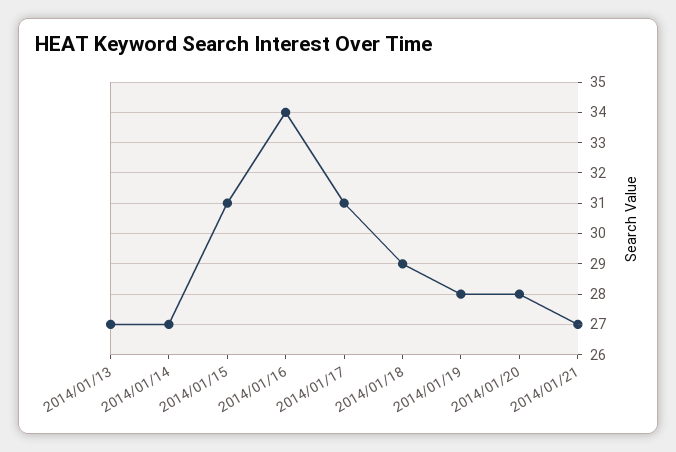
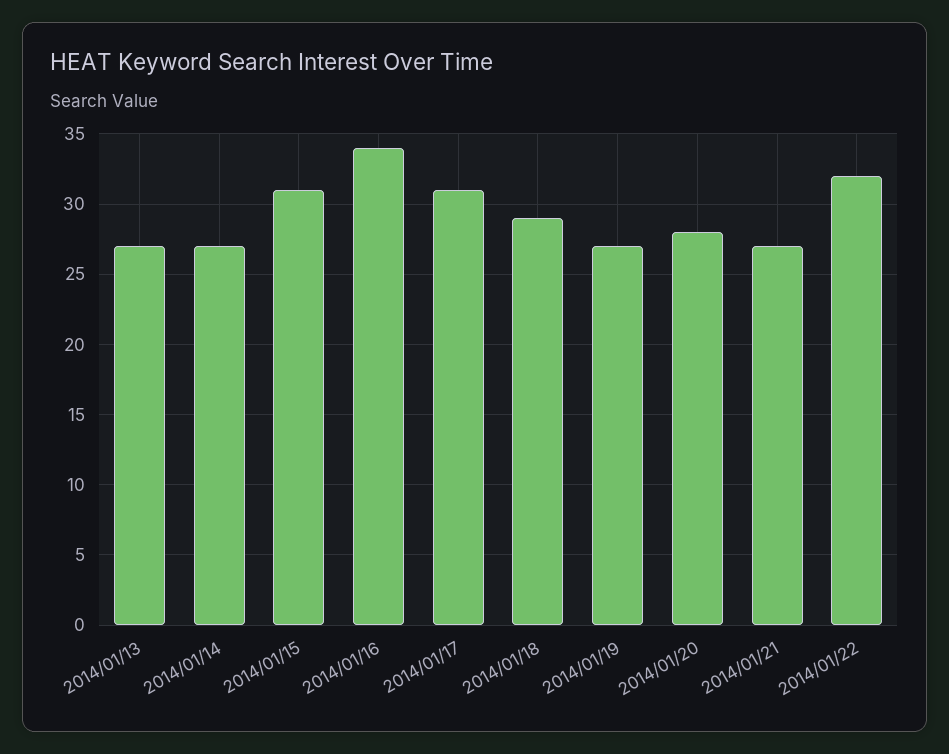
2014/01/19: 28 -> 27
2014/01/22: none -> 32

